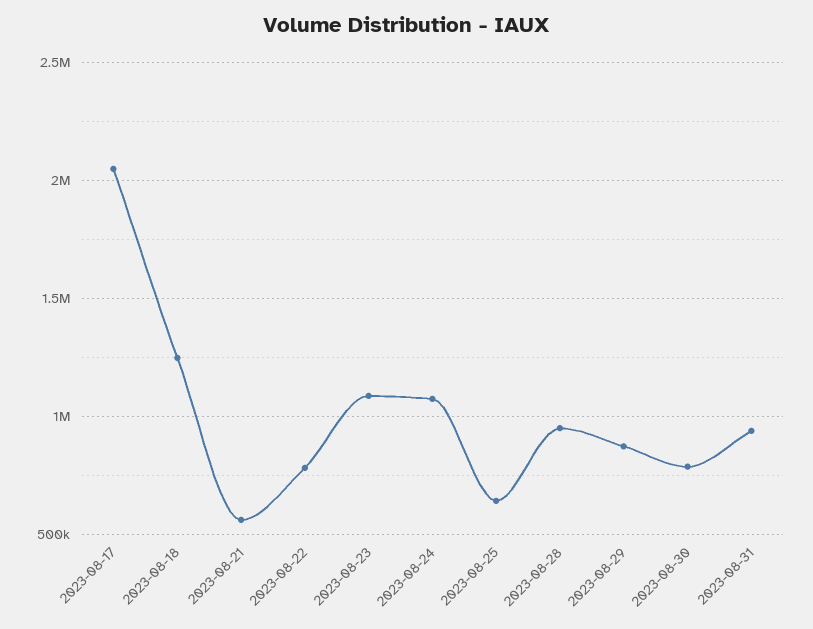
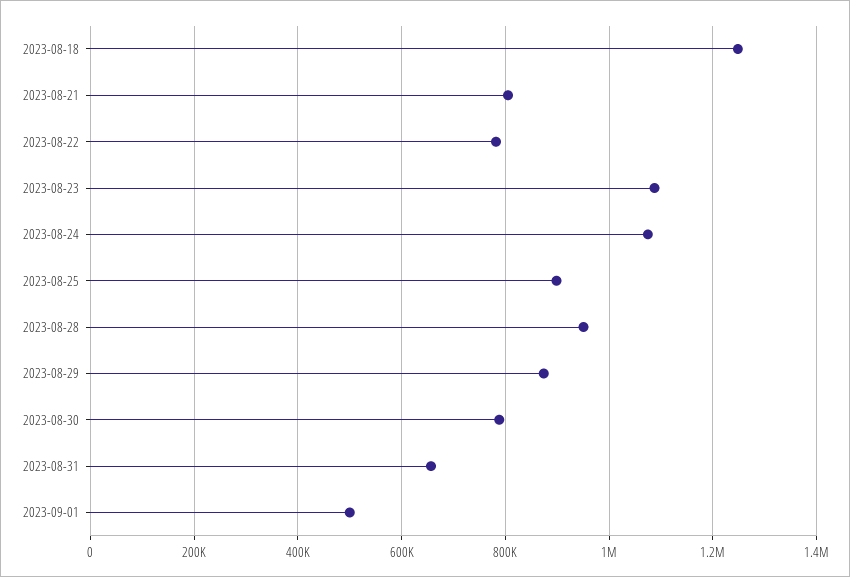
2023-08-17: 2050000 -> none
2023-08-21: 550000 -> 800000
2023-08-25: 650000 -> 900000
2023-08-31: 950000 -> 660000
2023-09-01: none -> 500000

